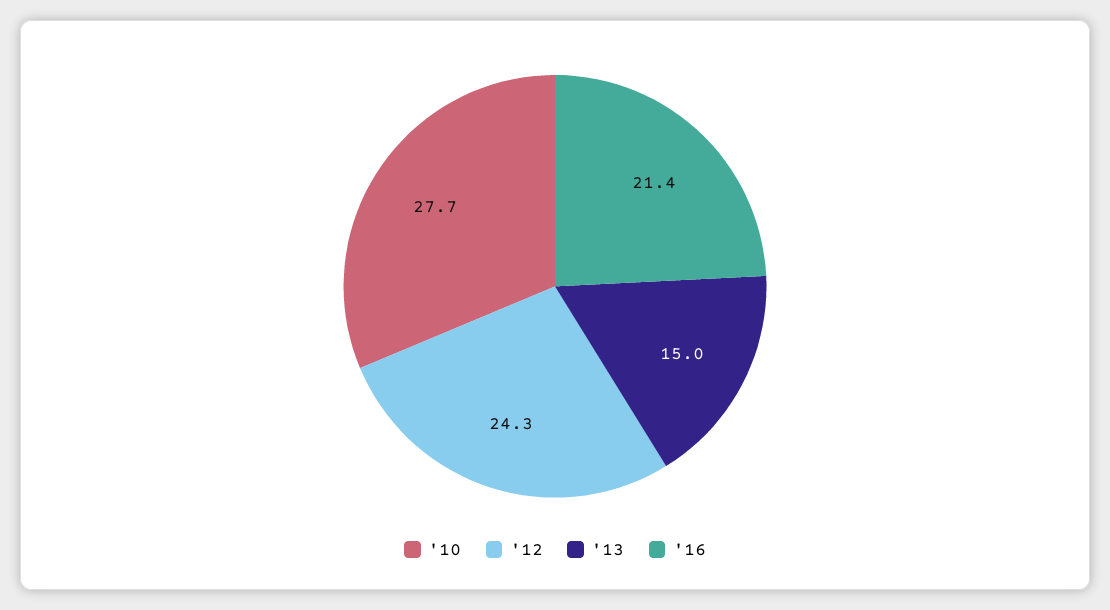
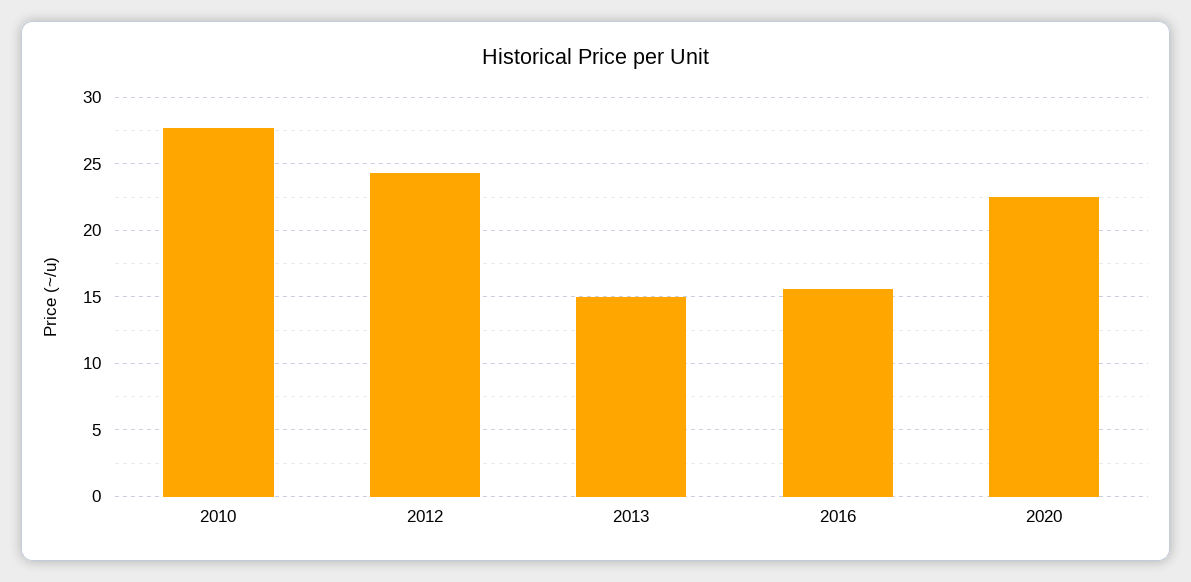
'16: 21.4 -> 15.5
2020: none -> 22.5

